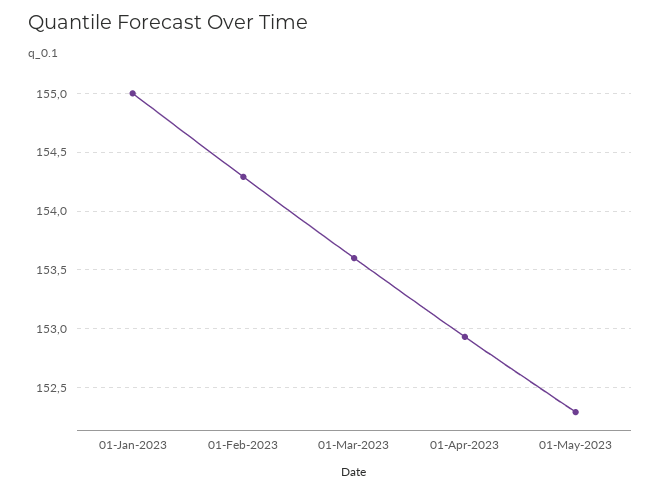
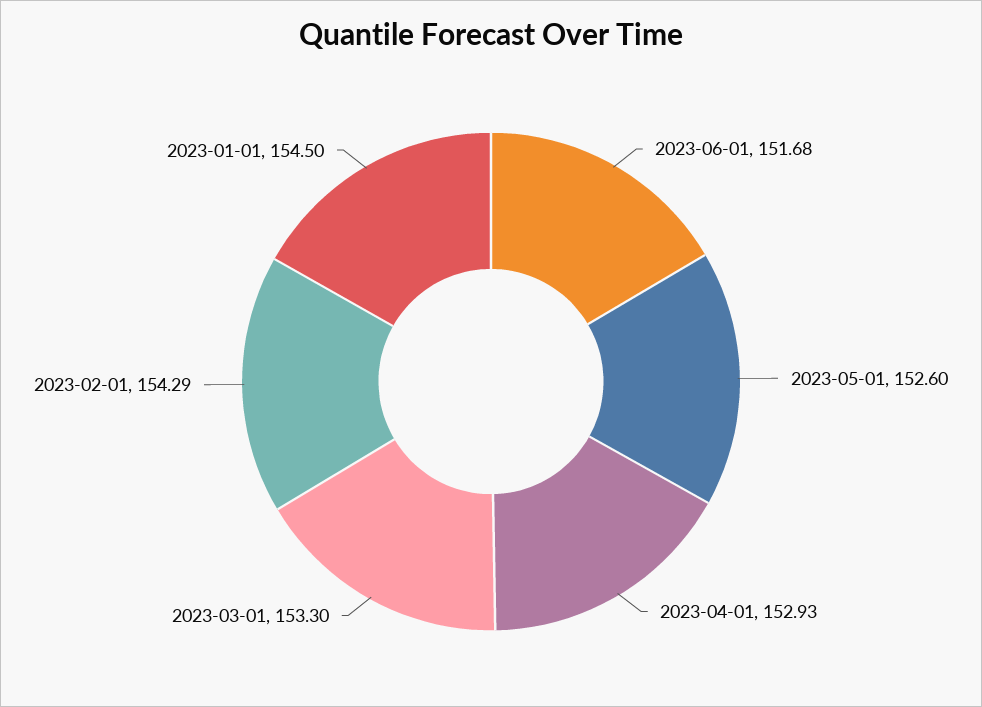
01-Jan-2023: 155 -> 154.5
01-Mar-2023: 153.6 -> 153.3
01-May-2023: 152.3 -> 152.6
2023-06-01: none -> 151.68

